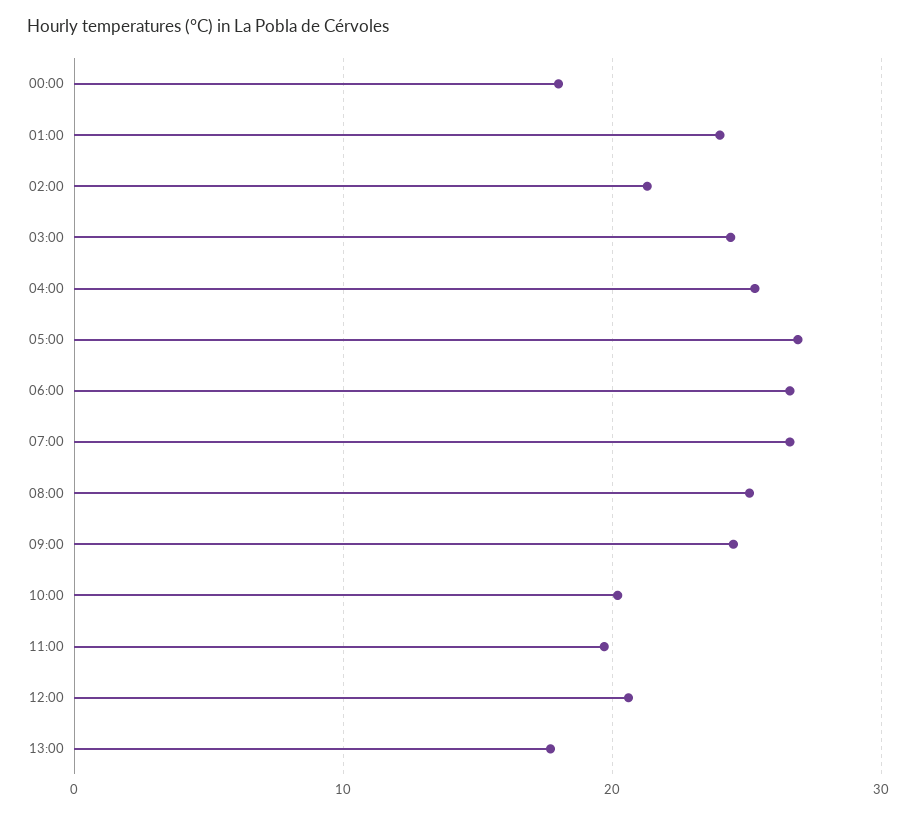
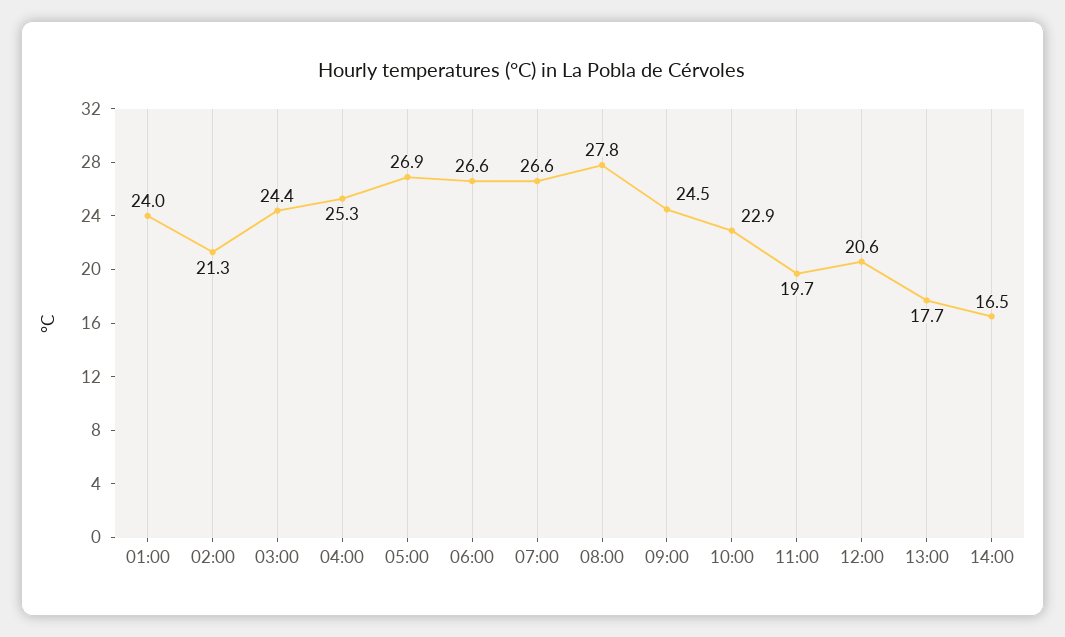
00:00: 18 -> none
08:00: 25 -> 27.8
10:00: 20 -> 22.9
14:00: none -> 16.5

